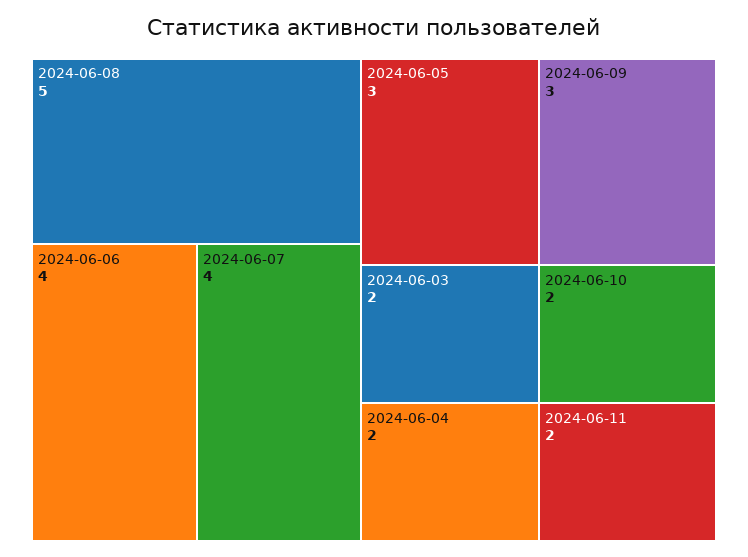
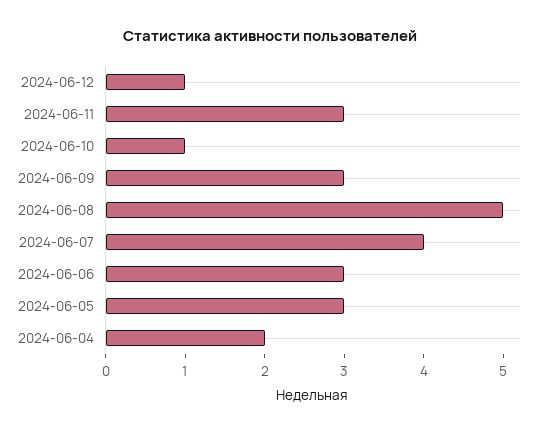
2024-06-06: 4 -> 3
2024-06-03: 2 -> none
2024-06-10: 2 -> 1
2024-06-11: 2 -> 3
2024-06-12: none -> 1

